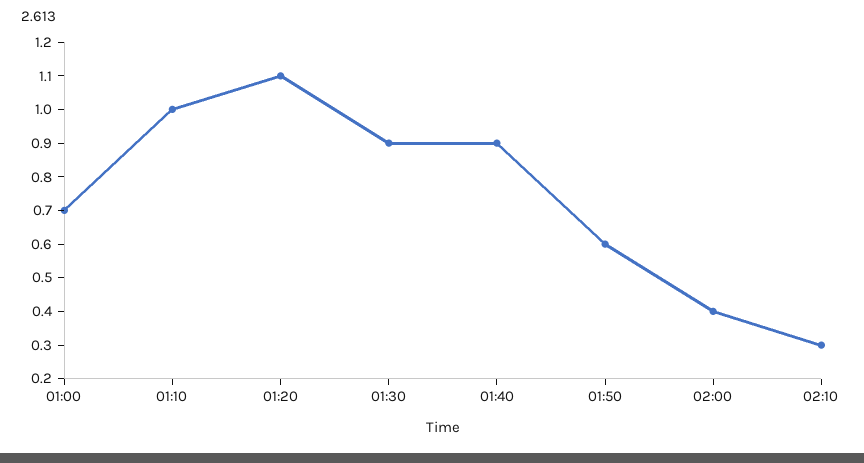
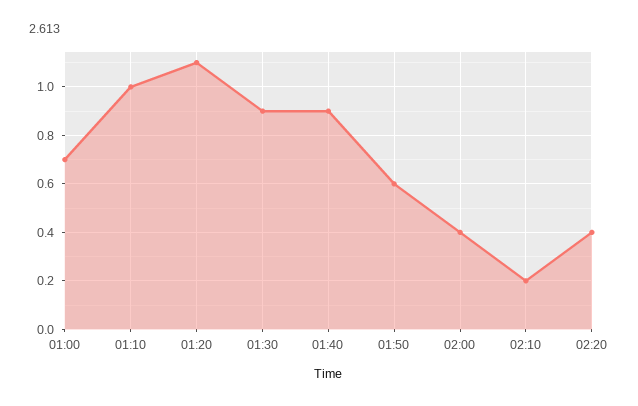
02:10: 0.3 -> 0.2
02:20: none -> 0.4

